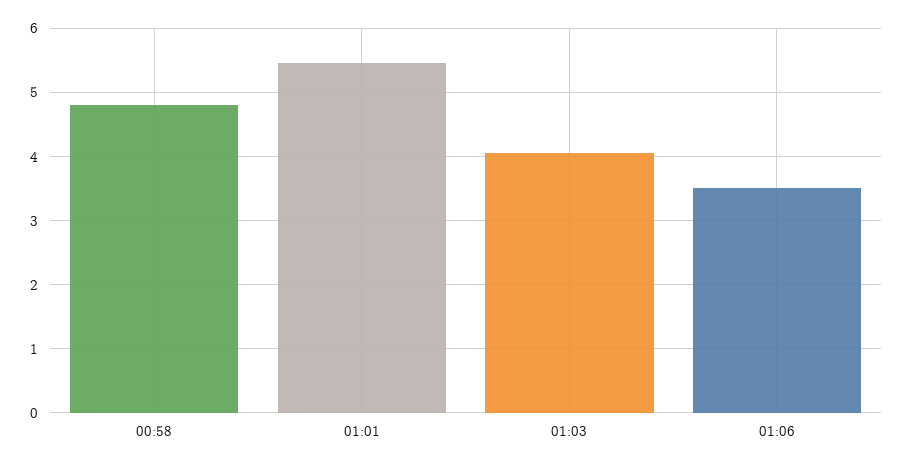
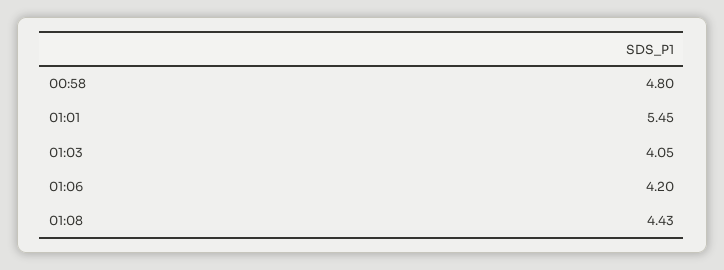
01:06: 3.5 -> 4.2
01:08: none -> 4.43

